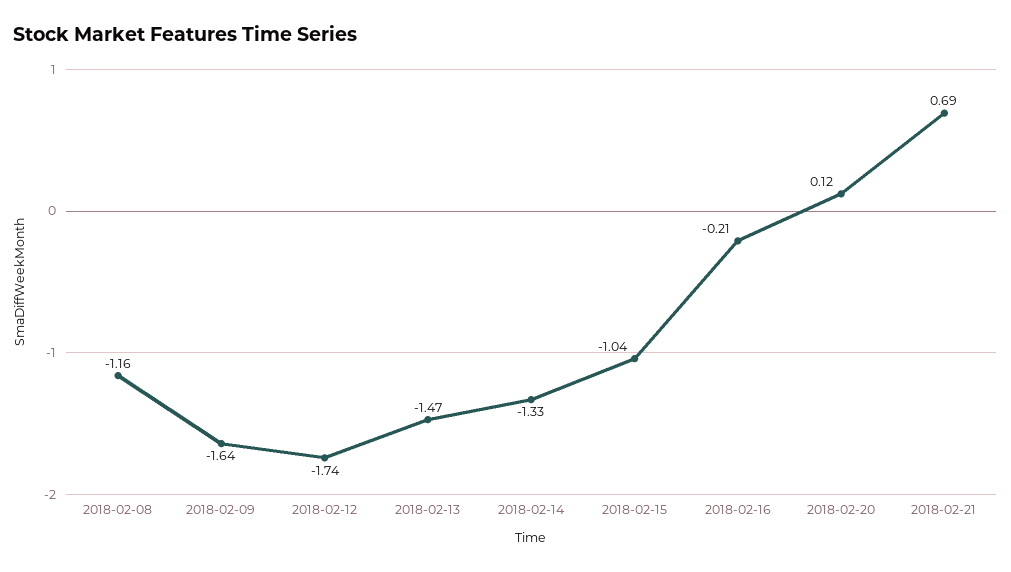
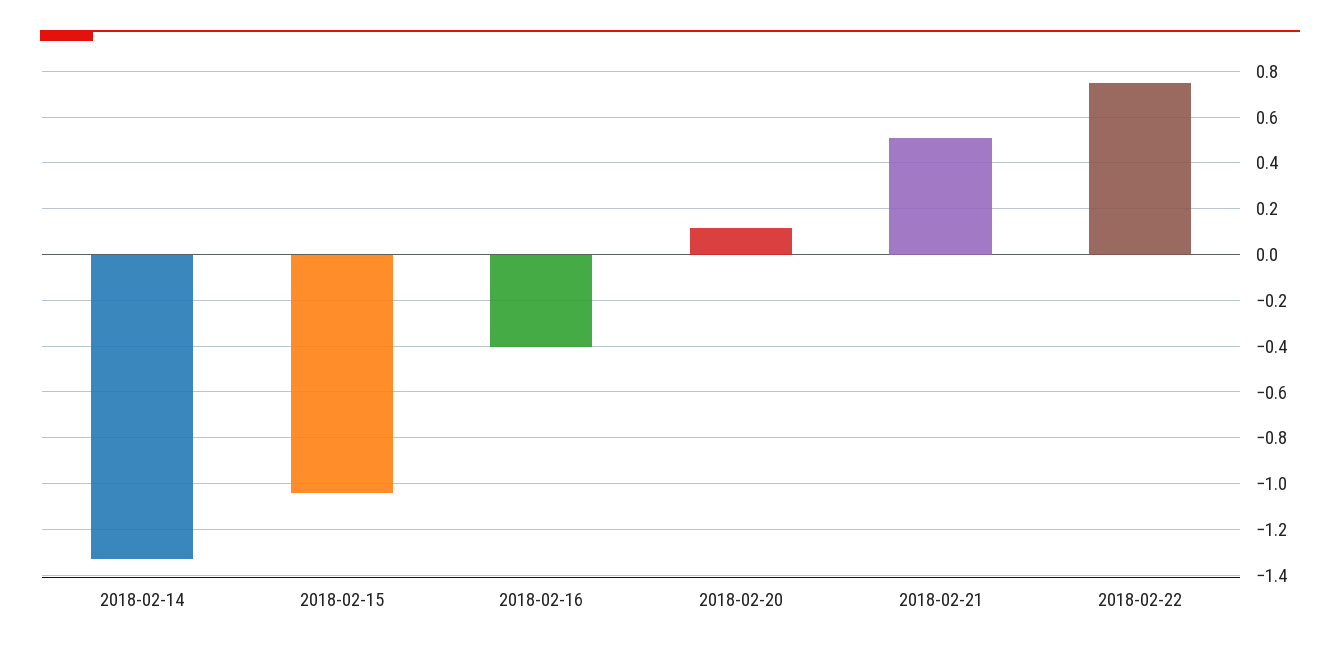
2018-02-08: -1.16 -> none
2018-02-09: -1.64 -> none
2018-02-12: -1.74 -> none
2018-02-13: -1.47 -> none
2018-02-16: -0.21 -> -0.4
2018-02-21: 0.69 -> 0.5
2018-02-22: none -> 0.75

